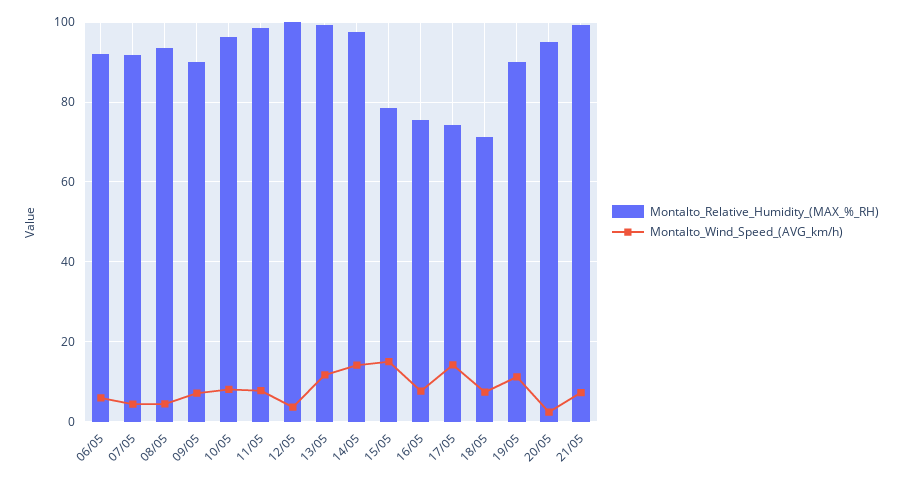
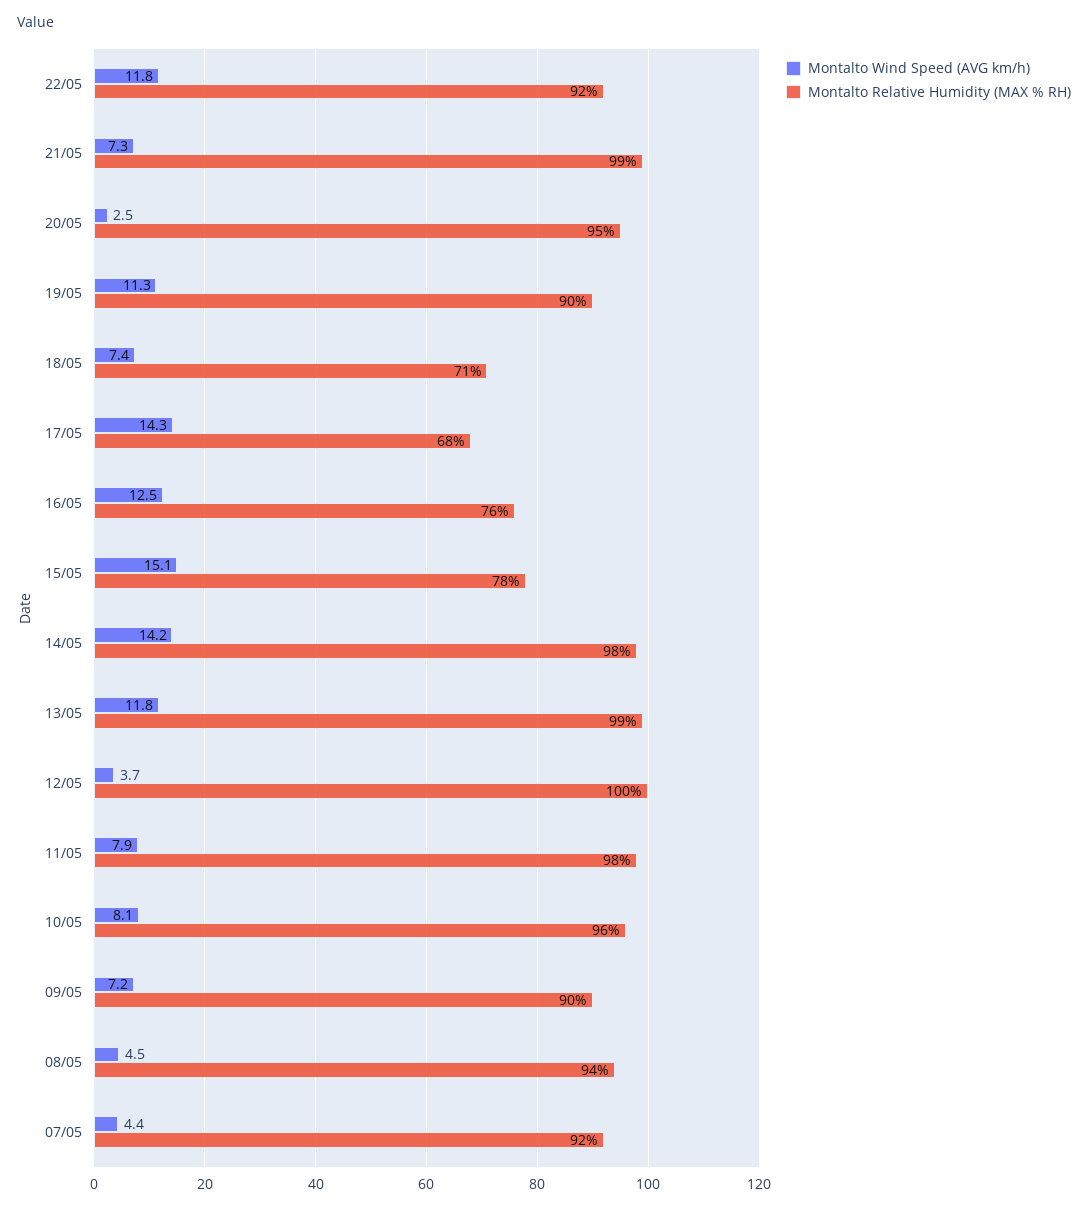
Montalto_Relative_Humidity_(MAX_%_RH), 06/05: 92 -> none
Montalto_Wind_Speed_(AVG_km/h), 06/05: 6 -> none
Montalto_Wind_Speed_(AVG_km/h), 16/05: 8 -> 12.5
Montalto_Relative_Humidity_(MAX_%_RH), 17/05: 74 -> 68
Montalto_Wind_Speed_(AVG_km/h), 22/05: none -> 11.8
Montalto_Relative_Humidity_(MAX_%_RH), 22/05: none -> 92

